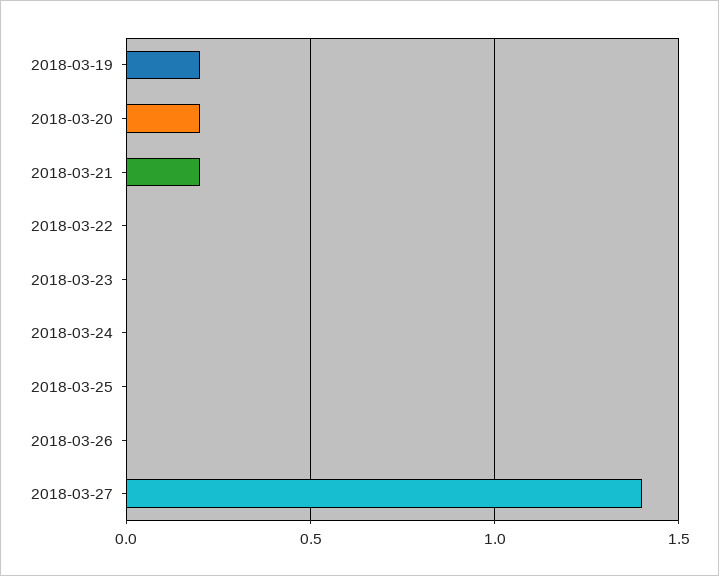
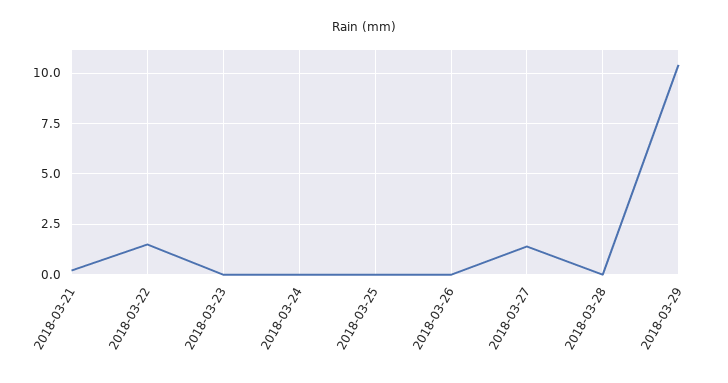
2018-03-19: 0.2 -> none
2018-03-20: 0.2 -> none
2018-03-22: 0 -> 1.5
2018-03-28: none -> 0
2018-03-29: none -> 10.5

